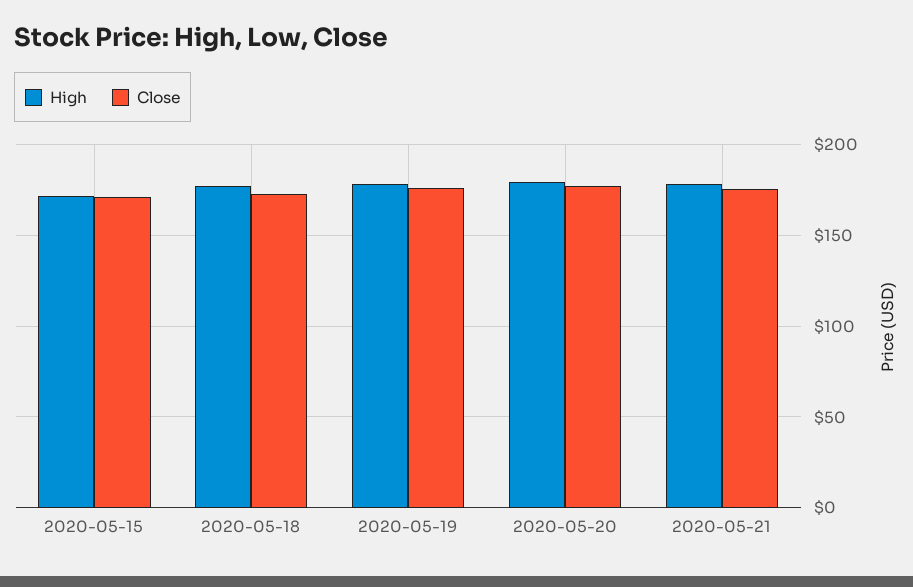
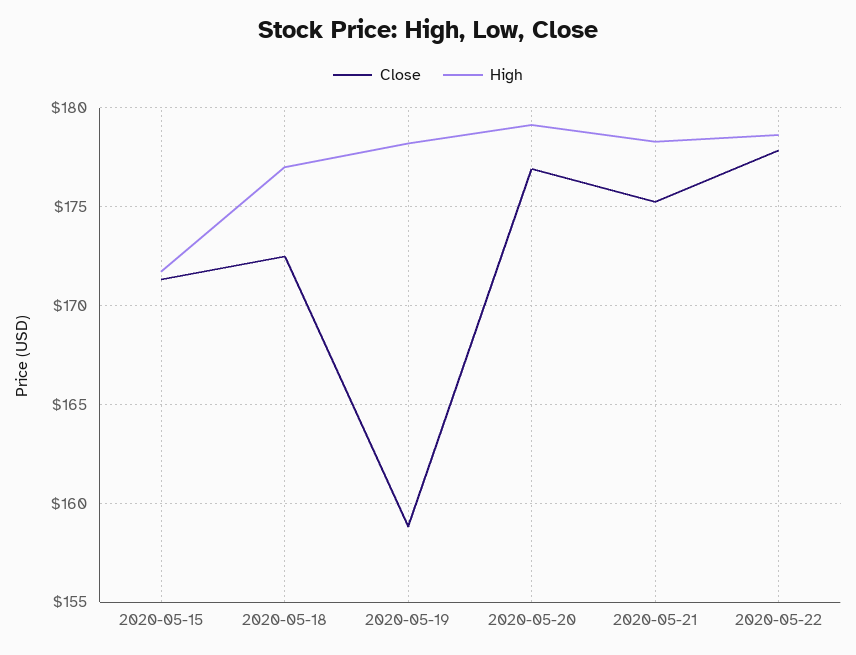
Close, 2020-05-19: 175 -> 159
Close, 2020-05-22: none -> 178
High, 2020-05-22: none -> 178.5

